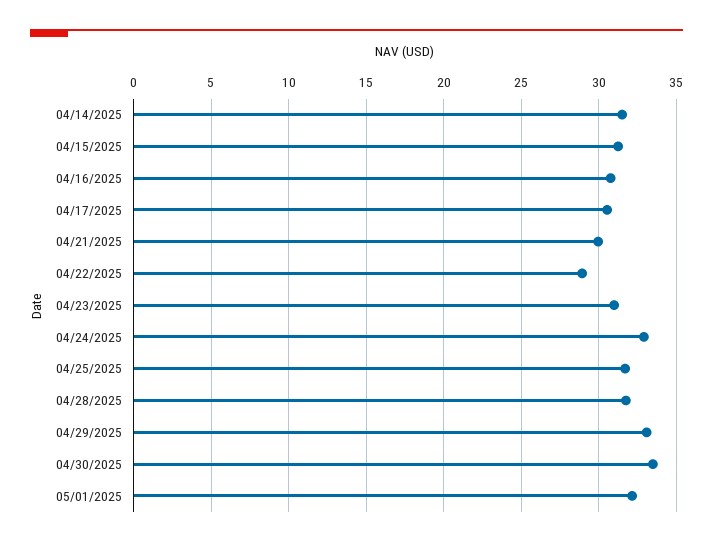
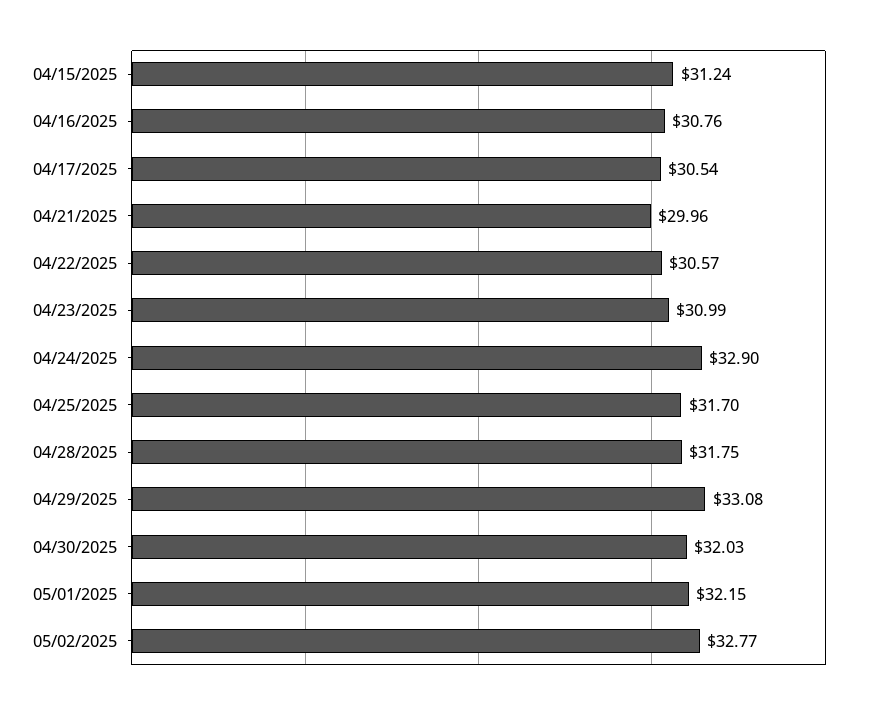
04/14/2025: 31.5 -> none
04/22/2025: 29 -> 30.57
04/30/2025: 33.5 -> 32.03
05/02/2025: none -> 32.77

